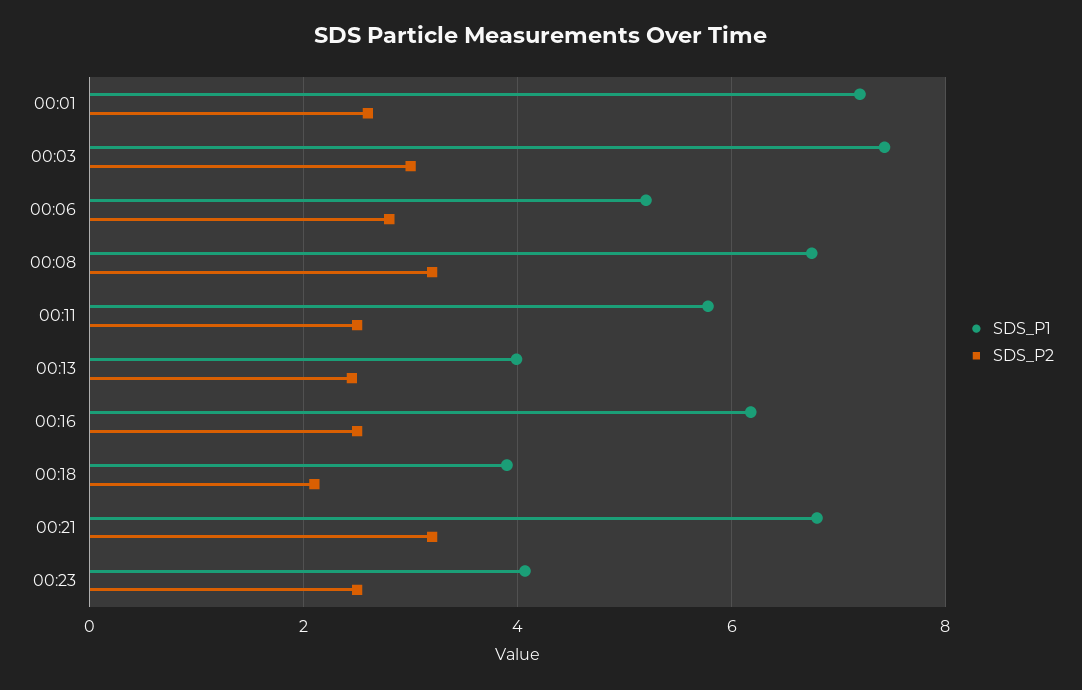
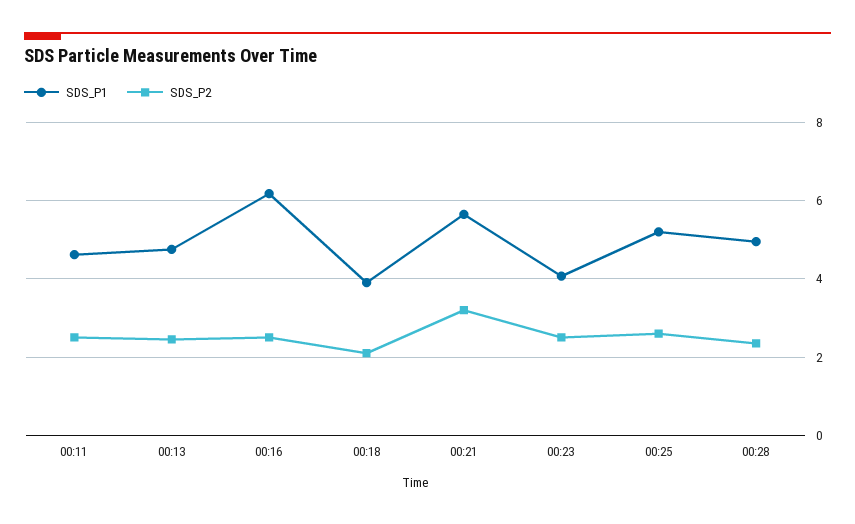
SDS_P1, 00:01: 7.2 -> none
SDS_P2, 00:01: 2.6 -> none
SDS_P1, 00:03: 7.4 -> none
SDS_P2, 00:03: 3 -> none
SDS_P1, 00:06: 5.2 -> none
SDS_P2, 00:06: 2.8 -> none
SDS_P1, 00:08: 6.8 -> none
SDS_P2, 00:08: 3.2 -> none
SDS_P1, 00:11: 5.8 -> 4.6
SDS_P1, 00:13: 4 -> 4.8
SDS_P1, 00:21: 6.8 -> 5.6
SDS_P1, 00:25: none -> 5.2
SDS_P2, 00:25: none -> 2.6
SDS_P1, 00:28: none -> 5
SDS_P2, 00:28: none -> 2.4

